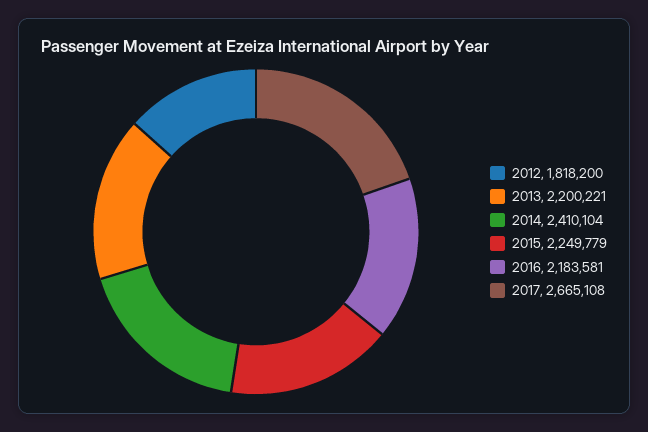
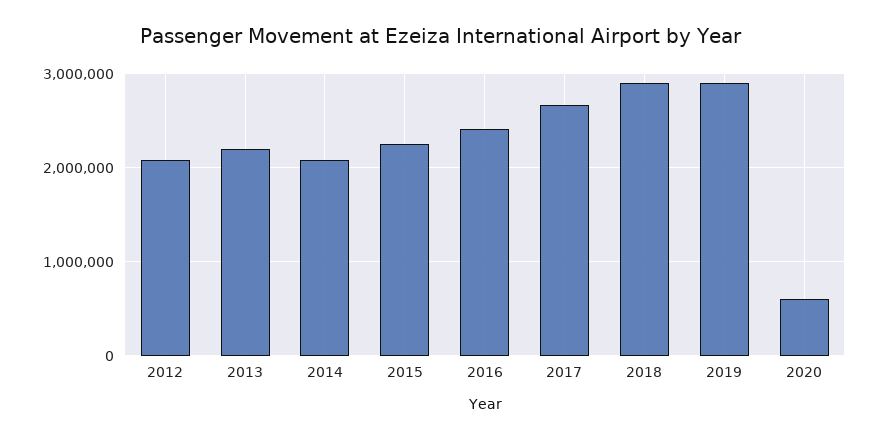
2012: 1818200 -> 2100000
2014: 2410104 -> 2100000
2016: 2183581 -> 2400000
2018: none -> 2900000
2019: none -> 2900000
2020: none -> 600000

